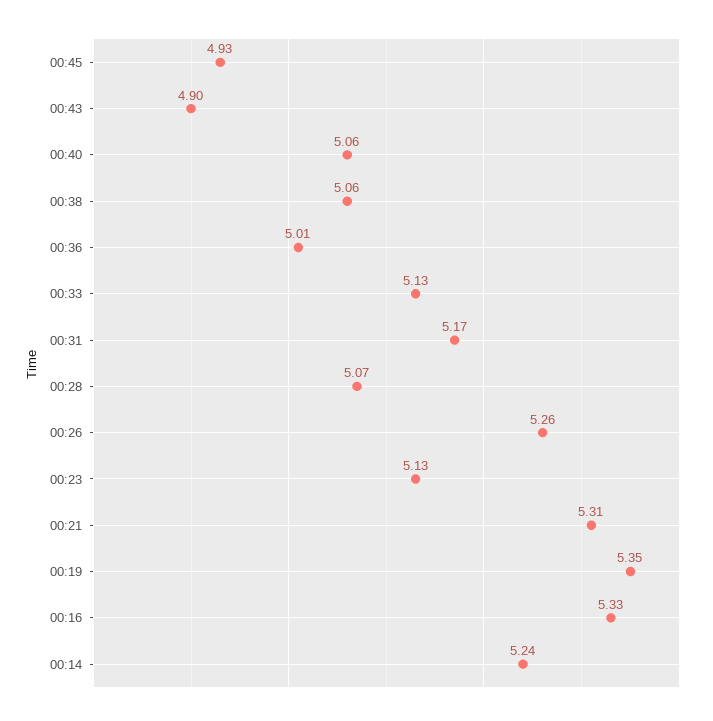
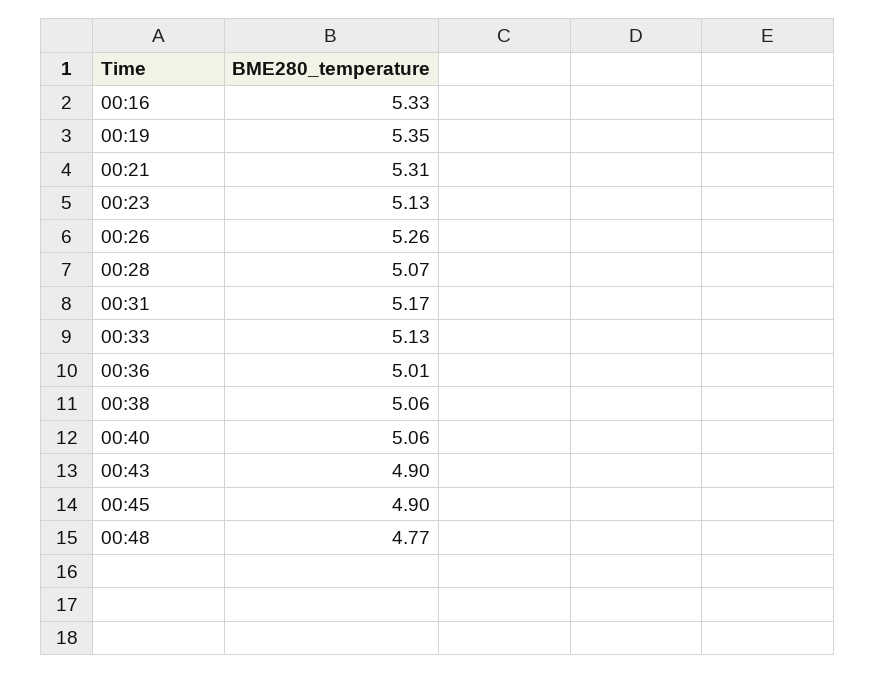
00:45: 4.93 -> 4.9
00:14: 5.24 -> none
00:48: none -> 4.77

